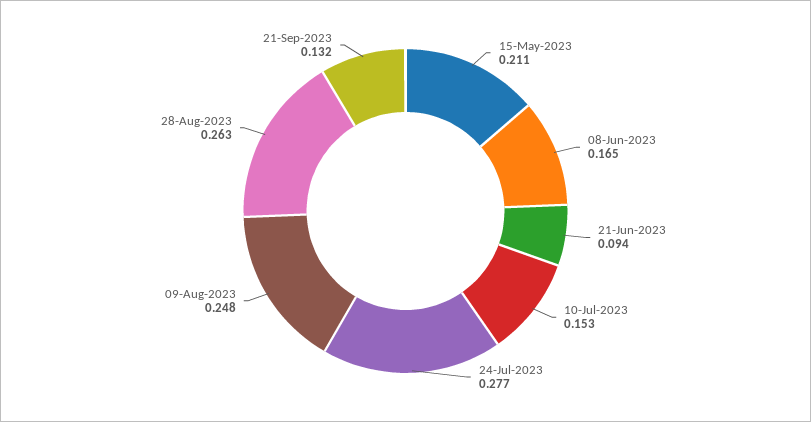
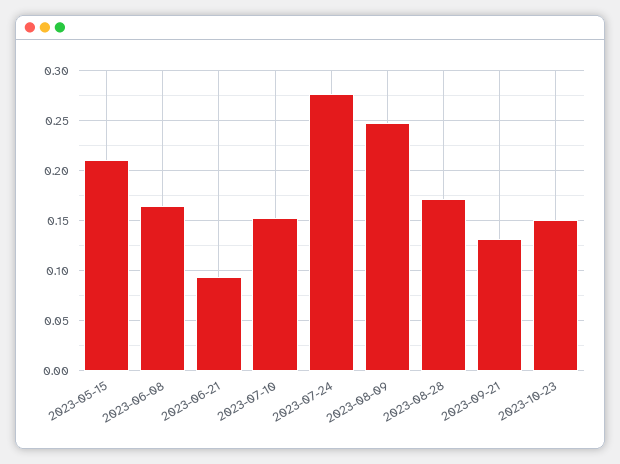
28-Aug-2023: 0.263 -> 0.17
2023-10-23: none -> 0.15

